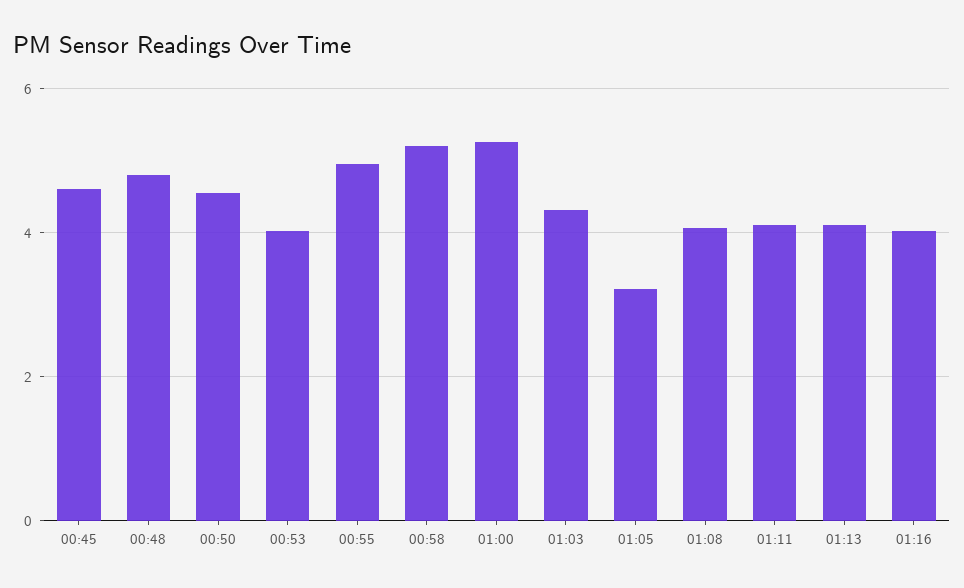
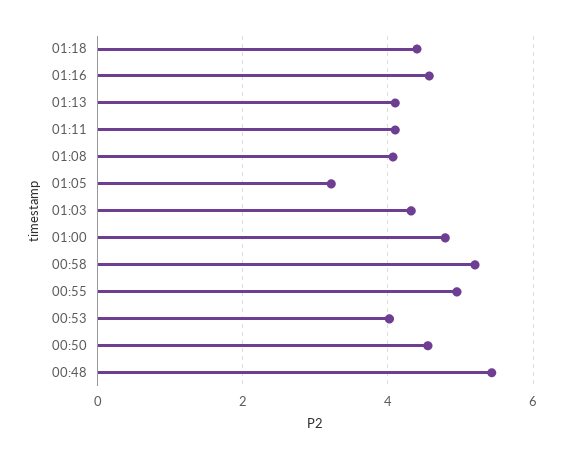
00:45: 4.6 -> none
00:48: 4.8 -> 5.4
01:00: 5.2 -> 4.8
01:16: 4 -> 4.6
01:18: none -> 4.4

